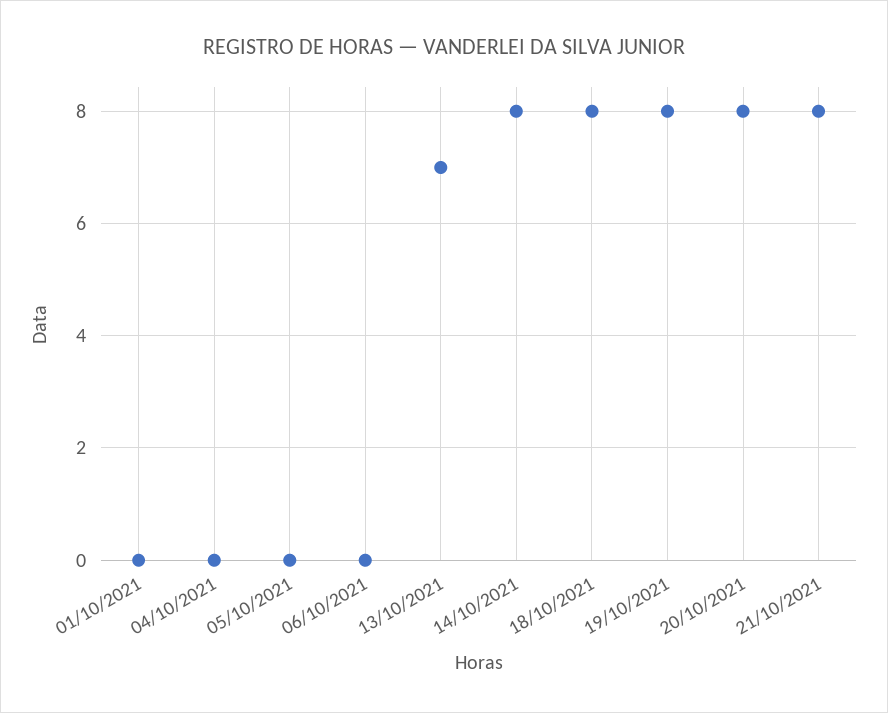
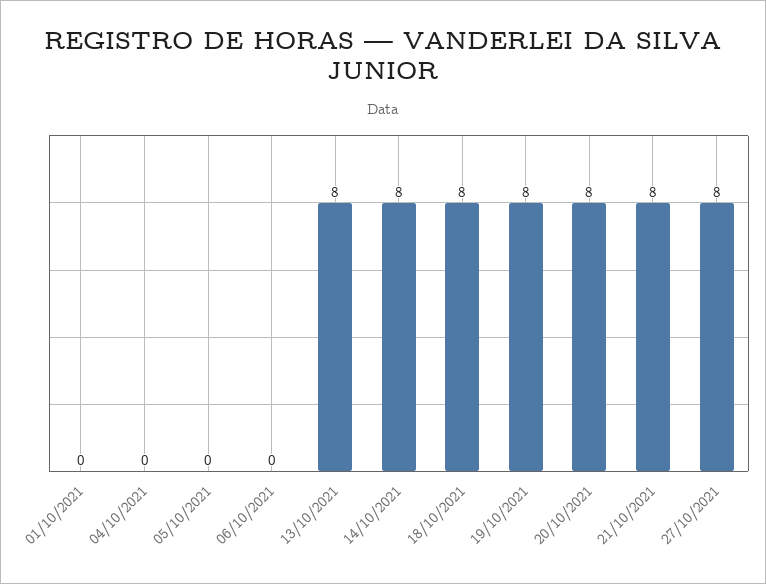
13/10/2021: 7 -> 8
27/10/2021: none -> 8

